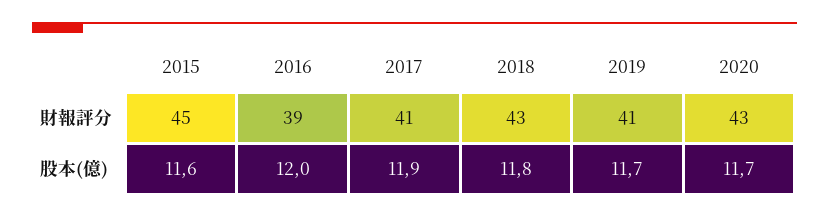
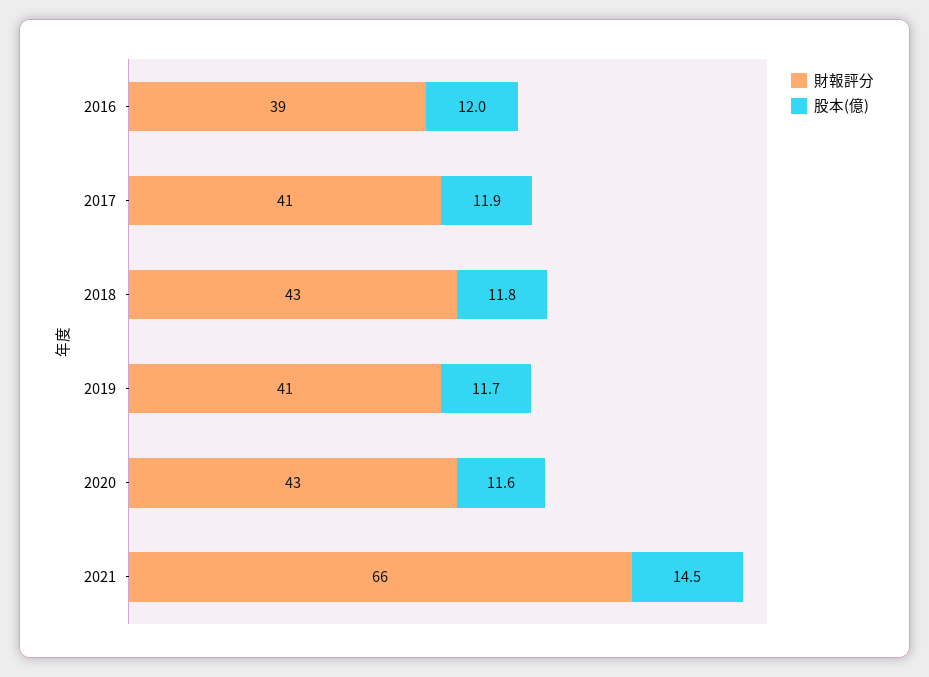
財報評分, 2015: 45 -> none
股本(億), 2015: 11.6 -> none
股本(億), 2020: 11.7 -> 11.6
財報評分, 2021: none -> 66
股本(億), 2021: none -> 14.5

